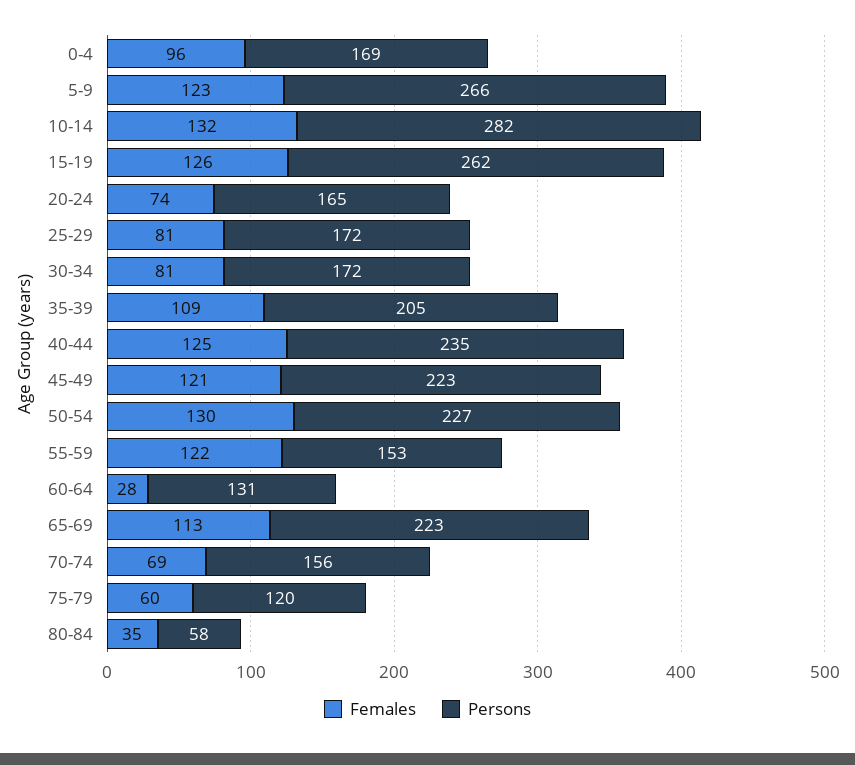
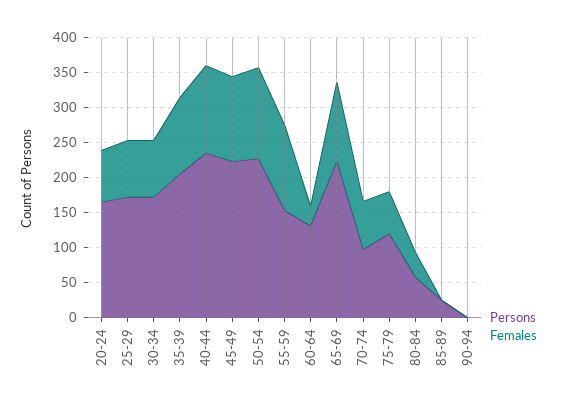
Females, 0-4: 96 -> none
Persons, 0-4: 169 -> none
Females, 5-9: 123 -> none
Persons, 5-9: 266 -> none
Females, 10-14: 132 -> none
Persons, 10-14: 282 -> none
Females, 15-19: 126 -> none
Persons, 15-19: 262 -> none
Persons, 70-74: 156 -> 100
Persons, 85-89: none -> 25
Females, 85-89: none -> 0
Persons, 90-94: none -> 0
Females, 90-94: none -> 0

